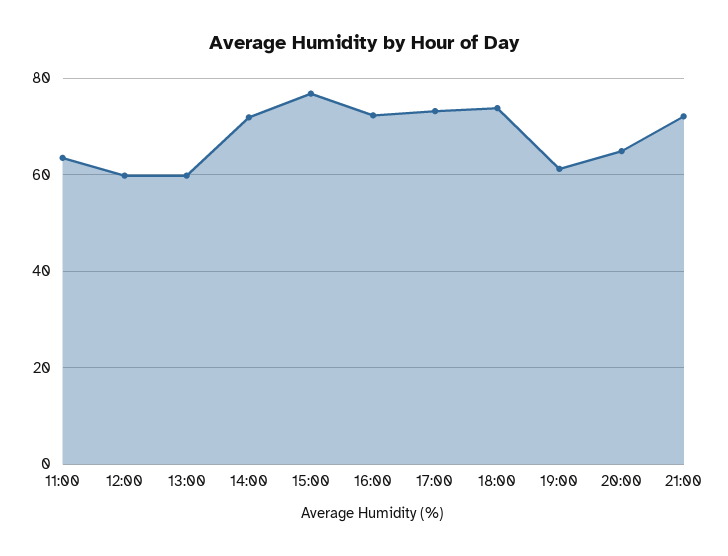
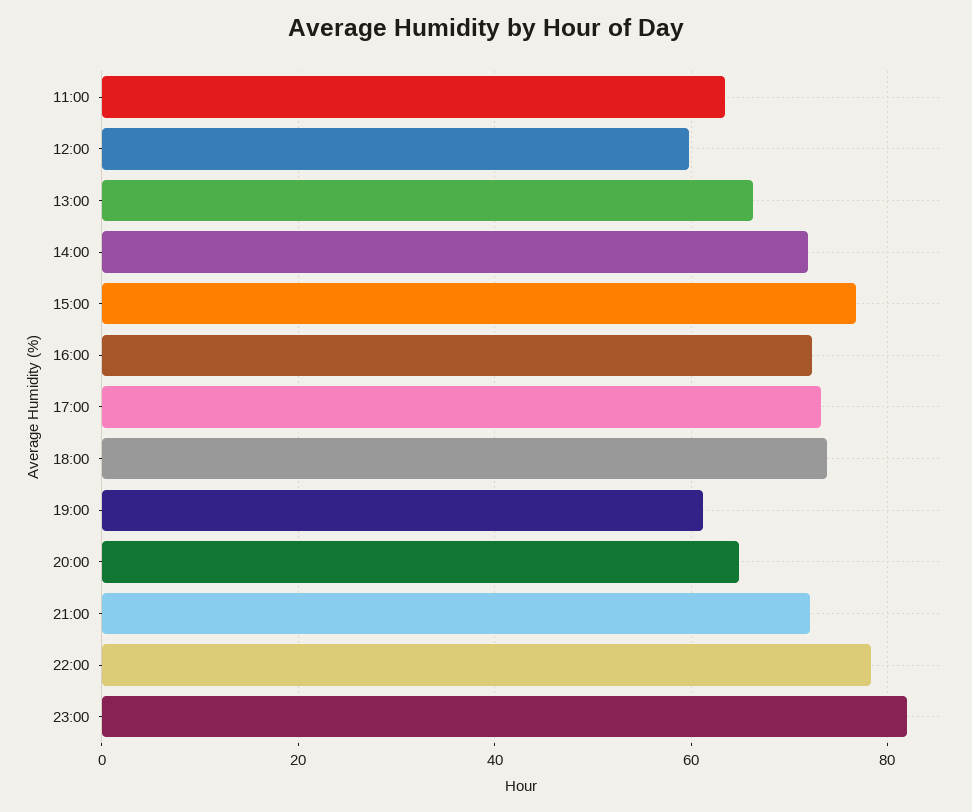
13:00: 60 -> 66
22:00: none -> 78
23:00: none -> 82

